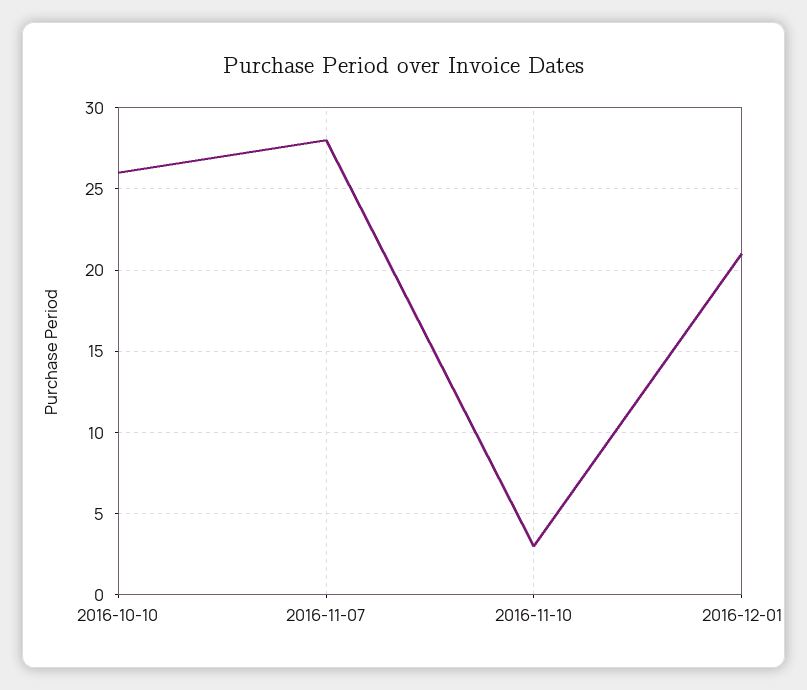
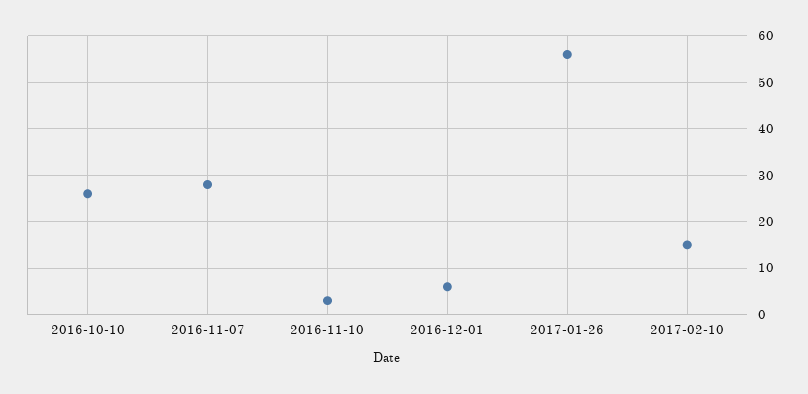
2016-12-01: 21 -> 5
2017-01-26: none -> 55
2017-02-10: none -> 15

